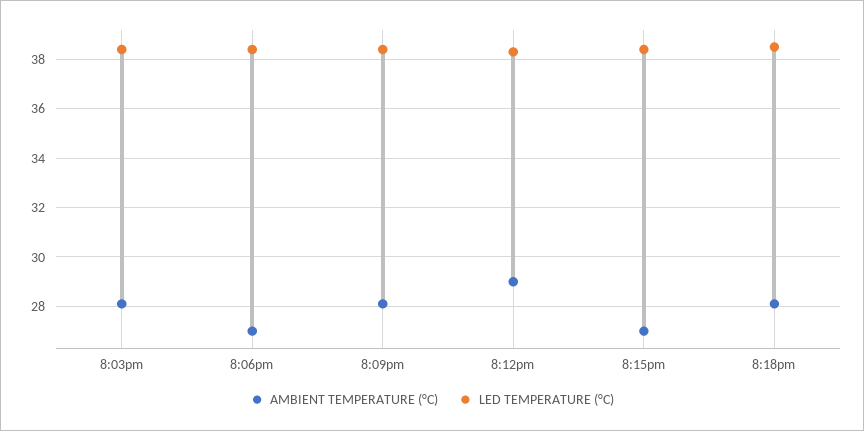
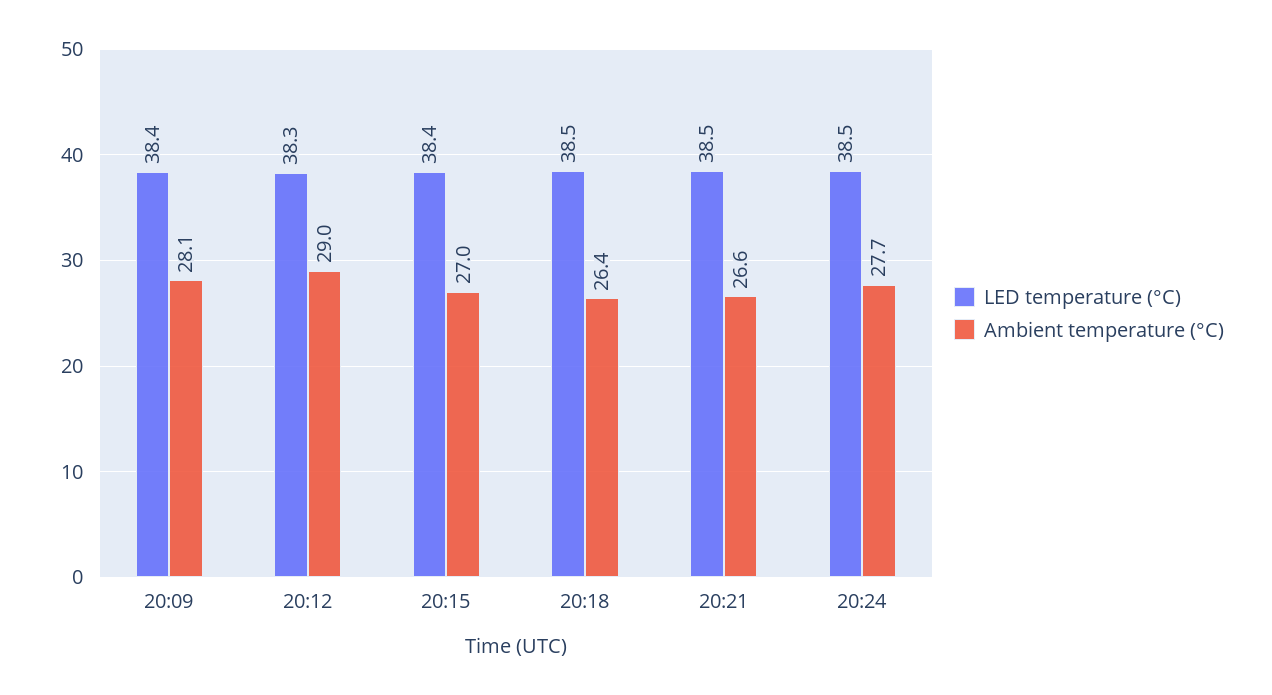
AMBIENT TEMPERATURE (°C), 8:03pm: 28 -> none
LED TEMPERATURE (°C), 8:03pm: 38.5 -> none
AMBIENT TEMPERATURE (°C), 8:06pm: 27 -> none
LED TEMPERATURE (°C), 8:06pm: 38.5 -> none
AMBIENT TEMPERATURE (°C), 8:18pm: 28 -> 26.4
LED TEMPERATURE (°C), 20:21: none -> 38.5
AMBIENT TEMPERATURE (°C), 20:21: none -> 26.6
LED TEMPERATURE (°C), 20:24: none -> 38.5
AMBIENT TEMPERATURE (°C), 20:24: none -> 27.7

